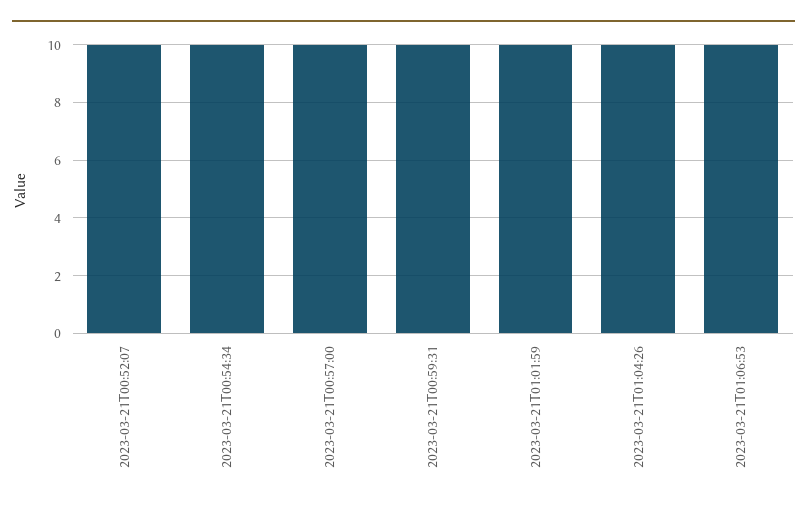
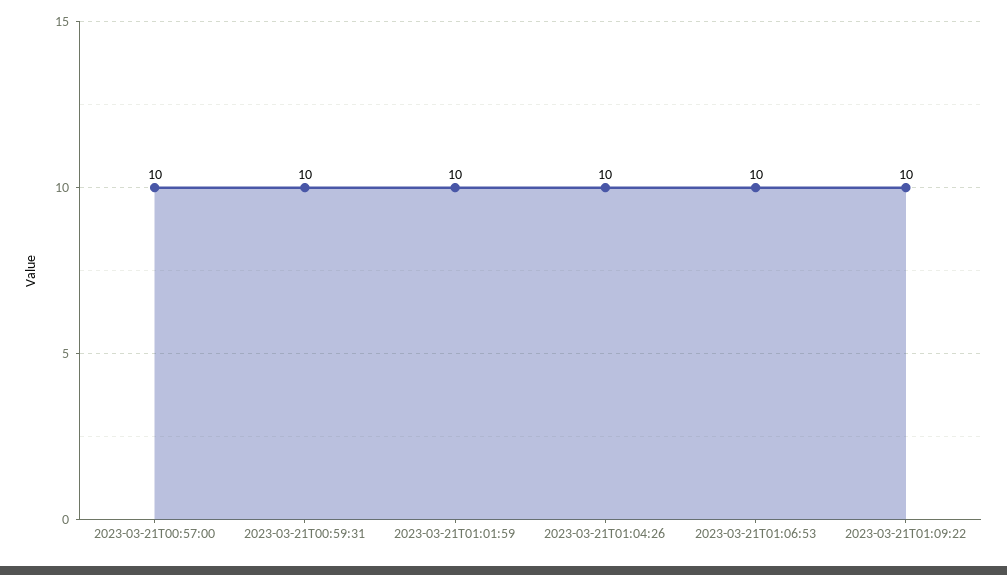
2023-03-21T00:52:07: 10 -> none
2023-03-21T00:54:34: 10 -> none
2023-03-21T01:09:22: none -> 10

